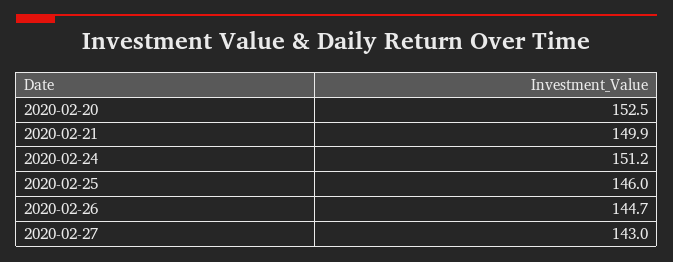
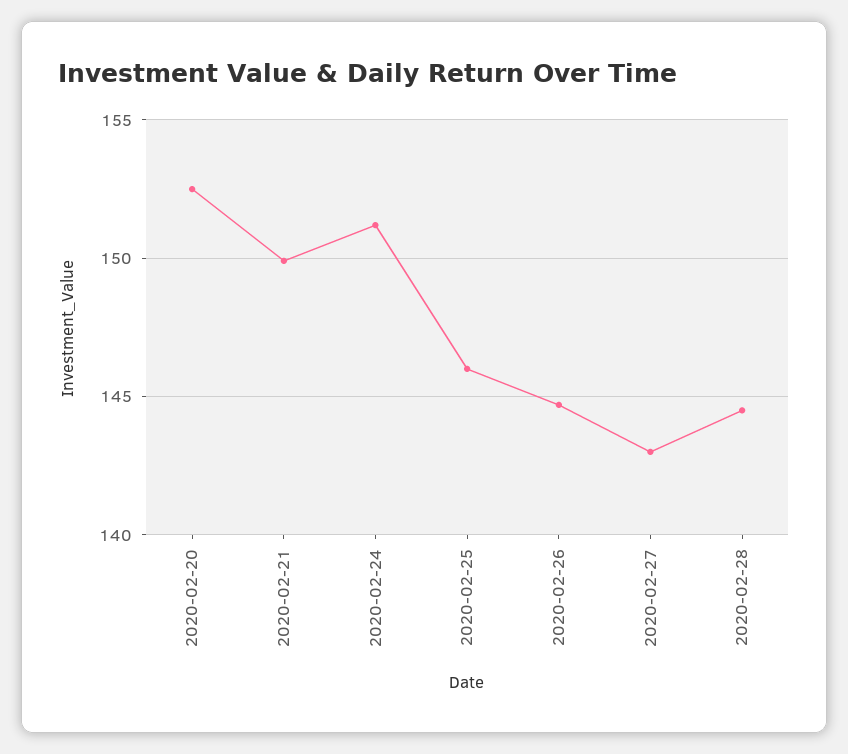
2020-02-28: none -> 144.5

